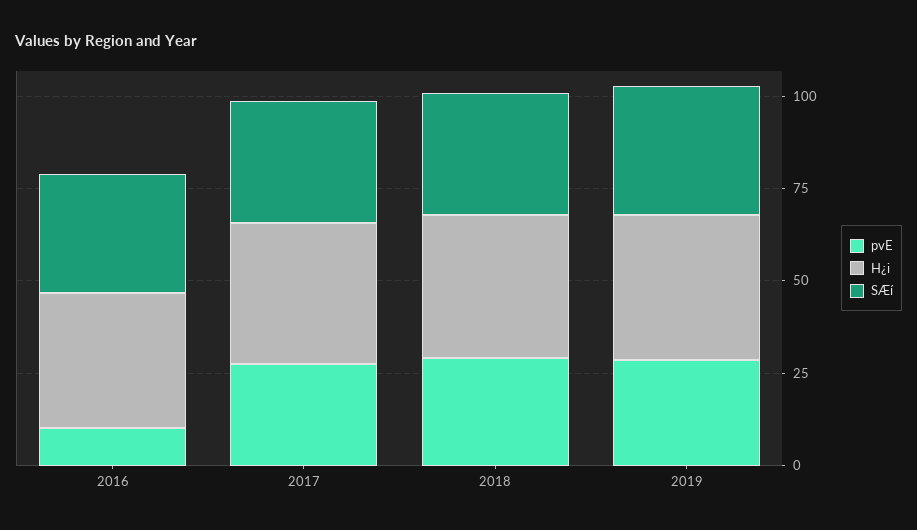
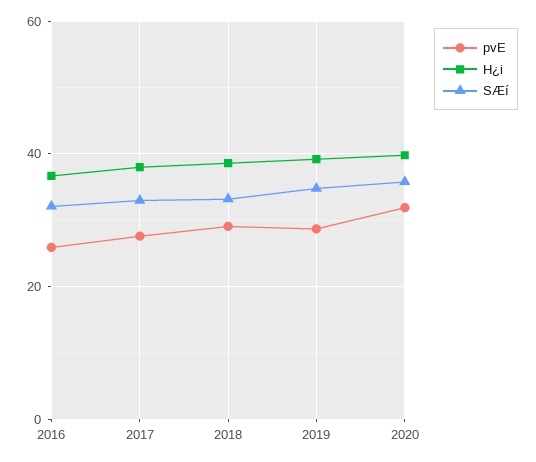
pvE, 2016: 10 -> 26
pvE, 2020: none -> 32
H¿i, 2020: none -> 40
SÆí, 2020: none -> 36

